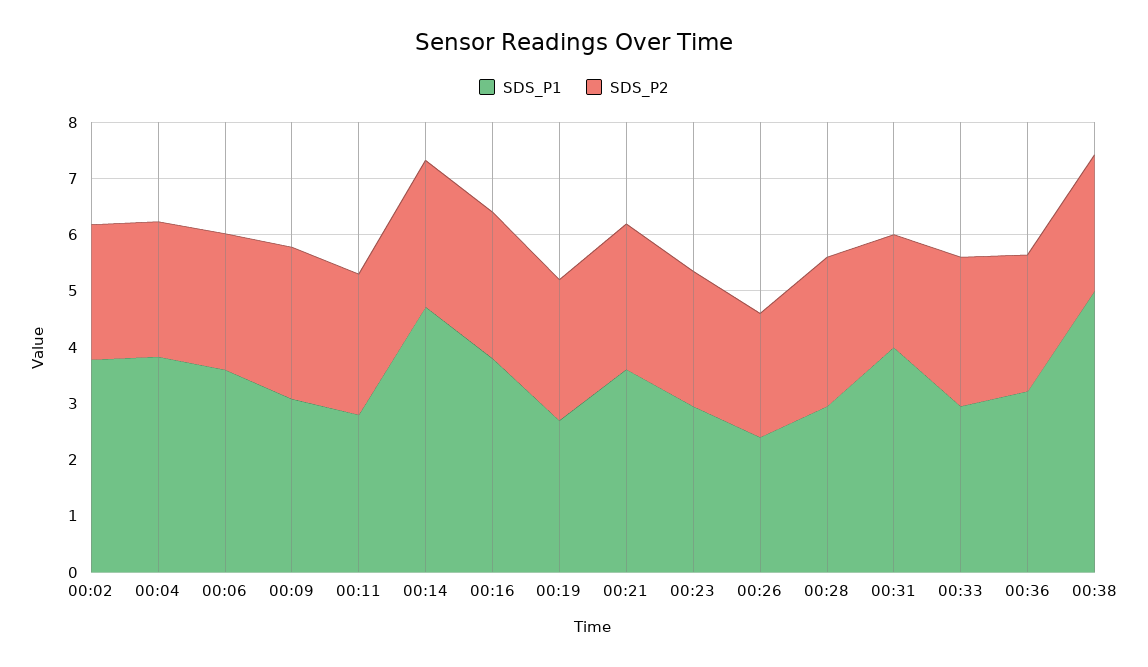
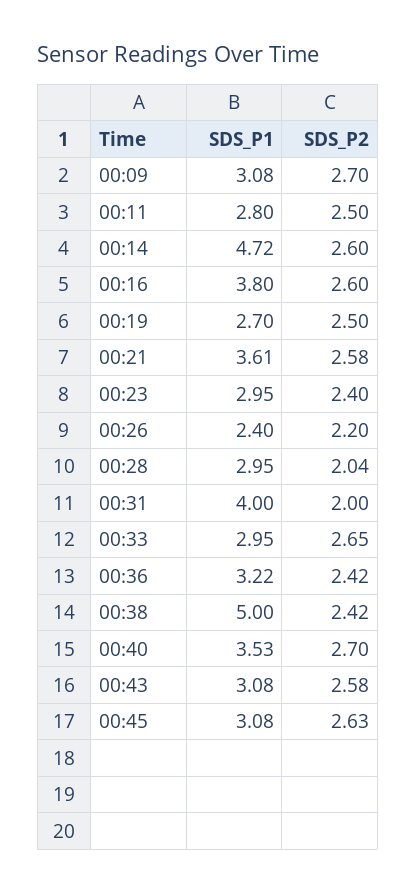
SDS_P1, 00:02: 3.8 -> none
SDS_P2, 00:02: 2.4 -> none
SDS_P1, 00:04: 3.8 -> none
SDS_P2, 00:04: 2.4 -> none
SDS_P1, 00:06: 3.6 -> none
SDS_P2, 00:06: 2.4 -> none
SDS_P2, 00:28: 2.6 -> 2.04
SDS_P1, 00:40: none -> 3.53
SDS_P2, 00:40: none -> 2.7
SDS_P1, 00:43: none -> 3.08
SDS_P2, 00:43: none -> 2.58
SDS_P1, 00:45: none -> 3.08
SDS_P2, 00:45: none -> 2.63

